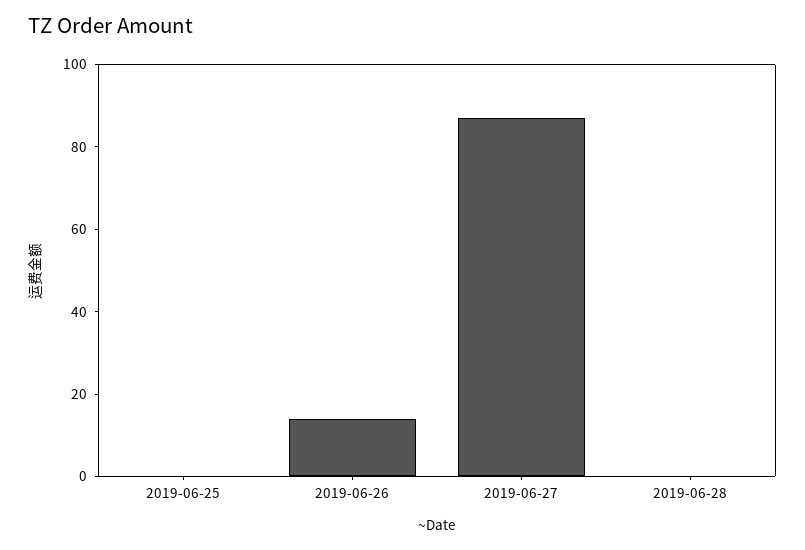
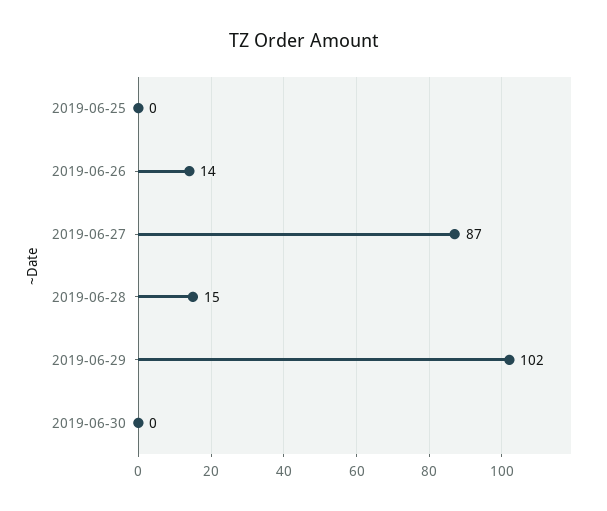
2019-06-28: 0 -> 15
2019-06-29: none -> 102
2019-06-30: none -> 0

